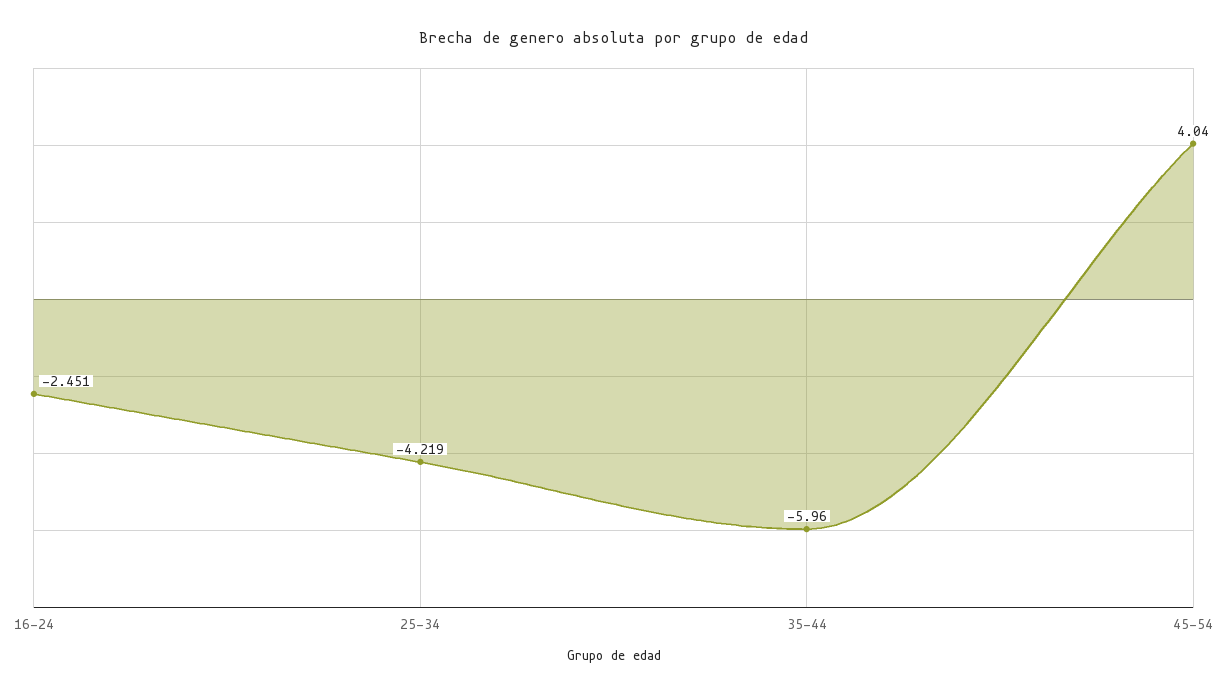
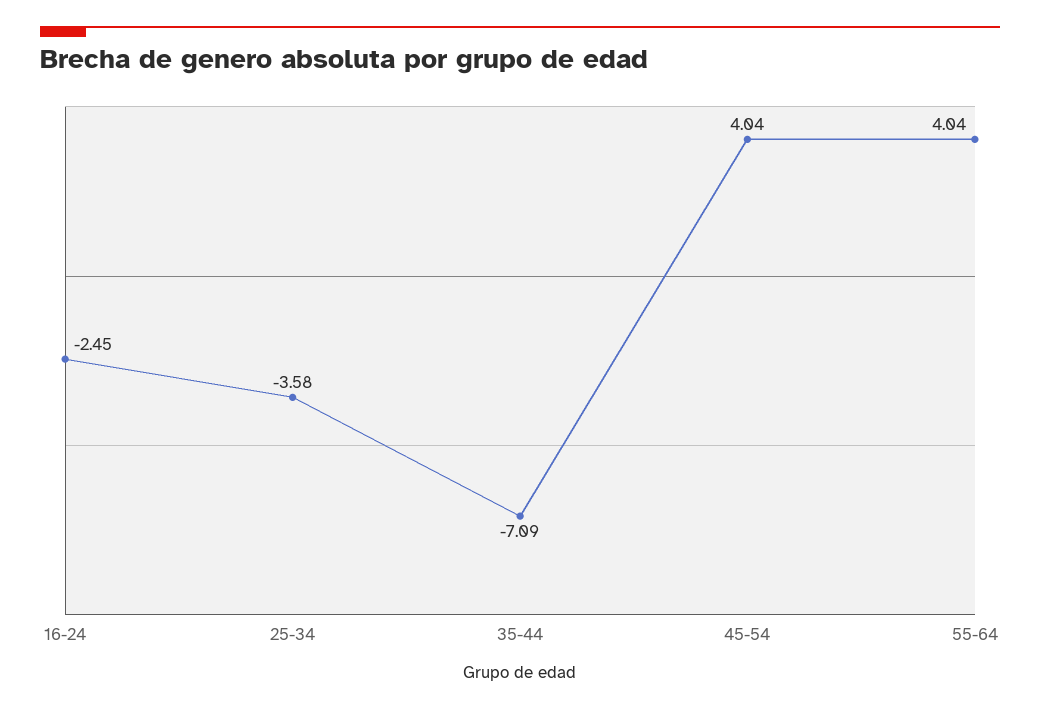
25-34: -4.219 -> -3.58
35-44: -5.96 -> -7.09
55-64: none -> 4.04

